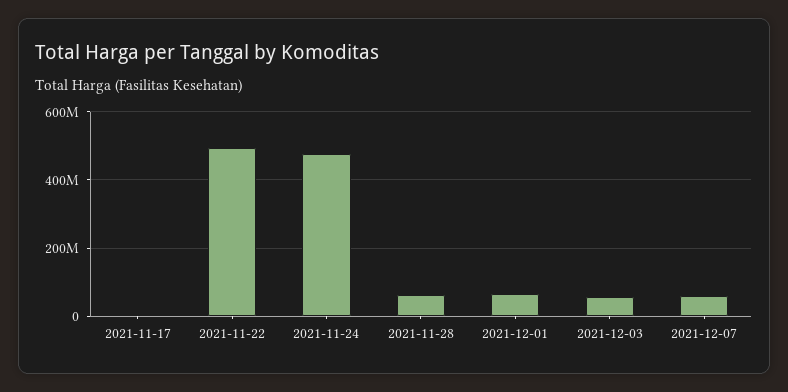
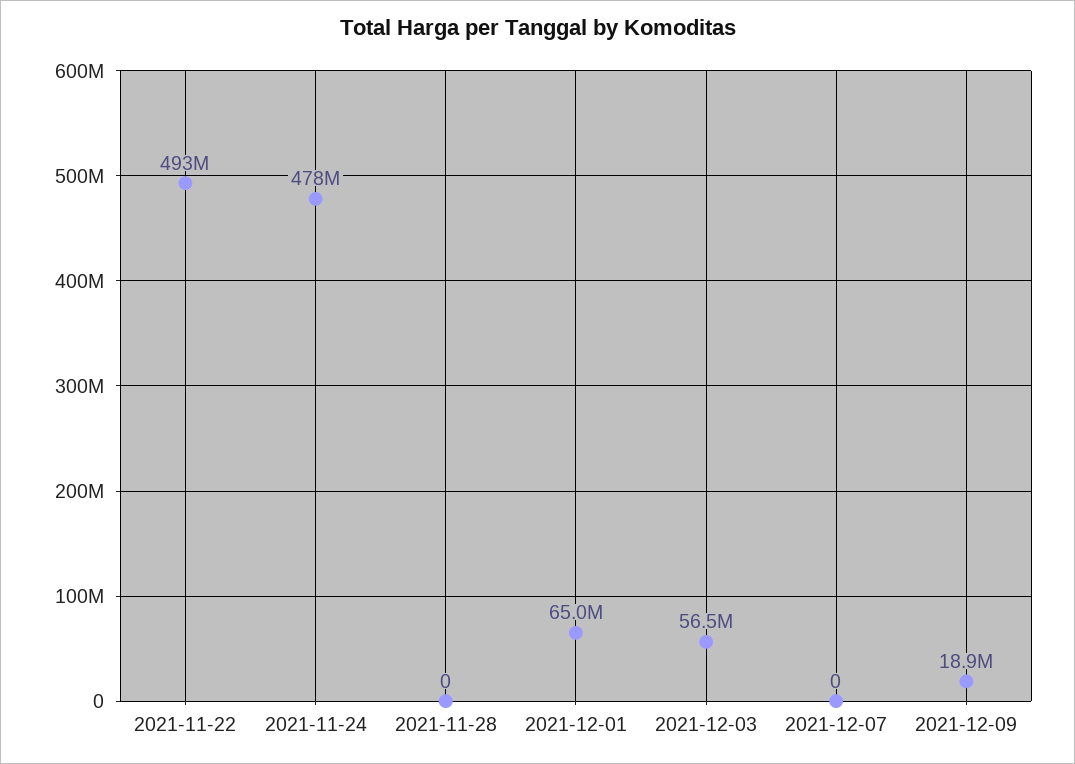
2021-11-17: 0 -> none
2021-11-28: 60000000 -> 0
2021-12-07: 60000000 -> 0
2021-12-09: none -> 18900000

